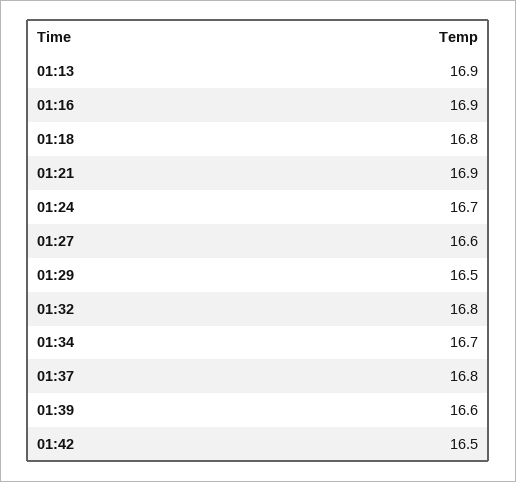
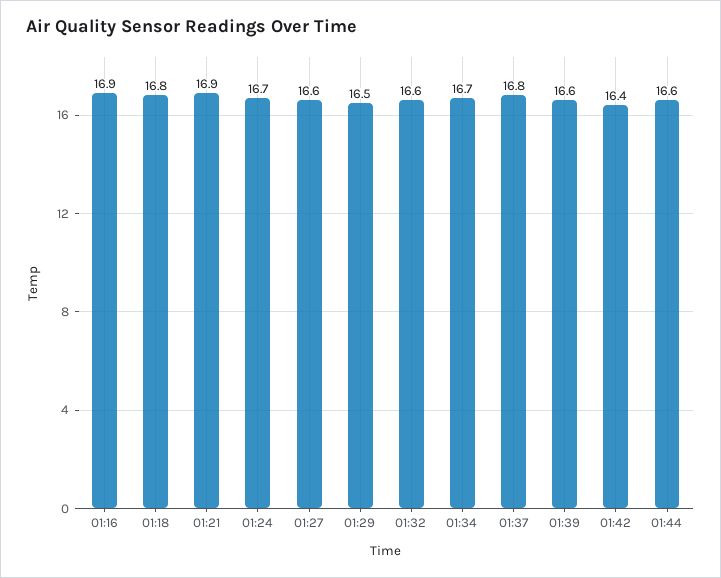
01:13: 16.9 -> none
01:32: 16.8 -> 16.6
01:42: 16.5 -> 16.4
01:44: none -> 16.6

